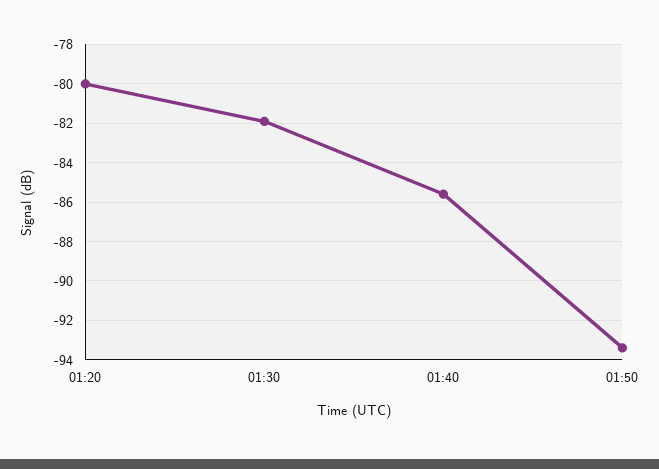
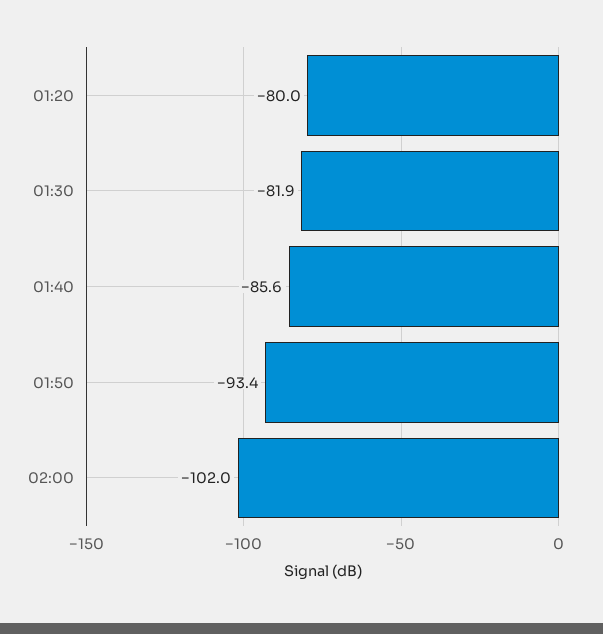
02:00: none -> -102

